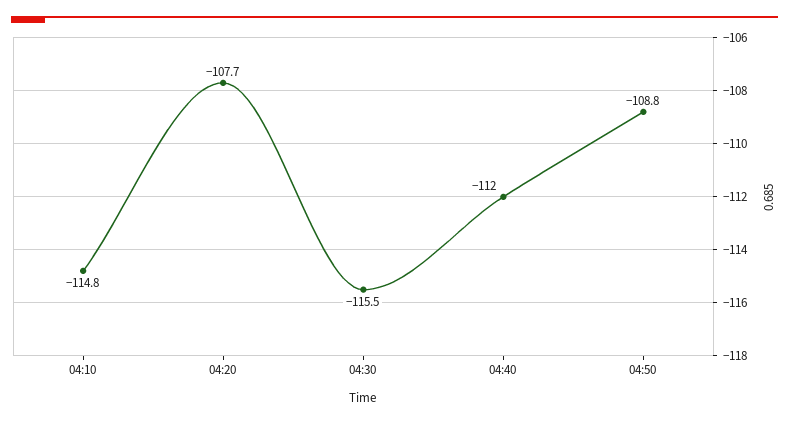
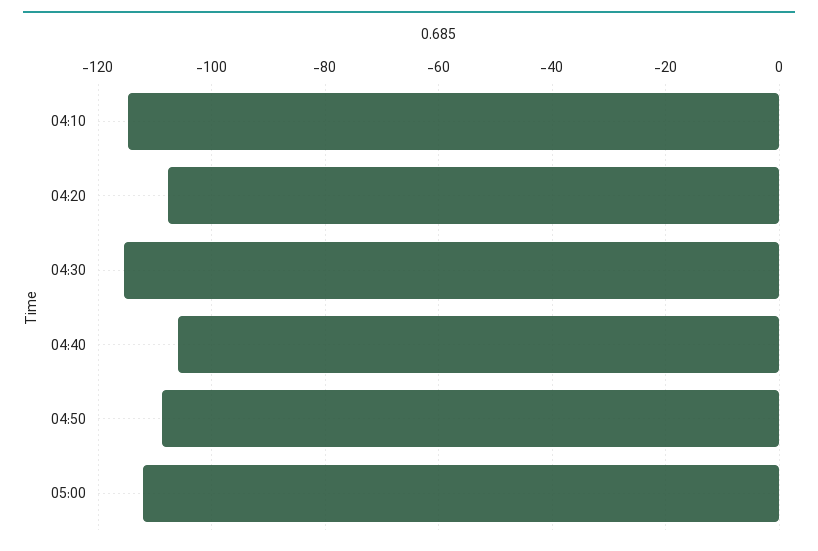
04:40: -112 -> -106
05:00: none -> -112

